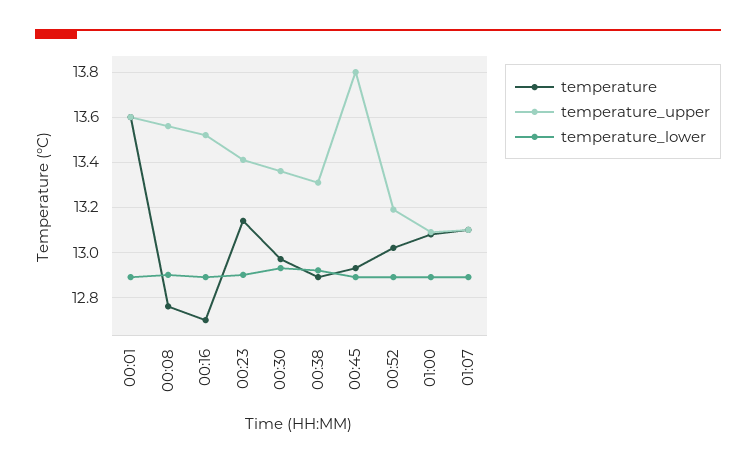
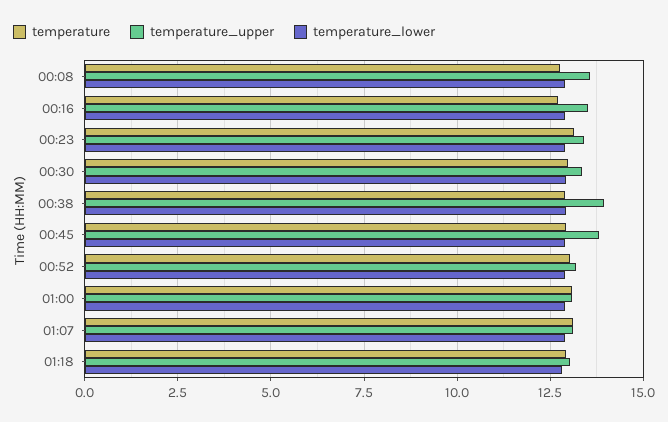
temperature, 00:01: 13.6 -> none
temperature_upper, 00:01: 13.6 -> none
temperature_lower, 00:01: 12.9 -> none
temperature_upper, 00:38: 13.3 -> 14
temperature, 01:18: none -> 13
temperature_upper, 01:18: none -> 13
temperature_lower, 01:18: none -> 12.75

